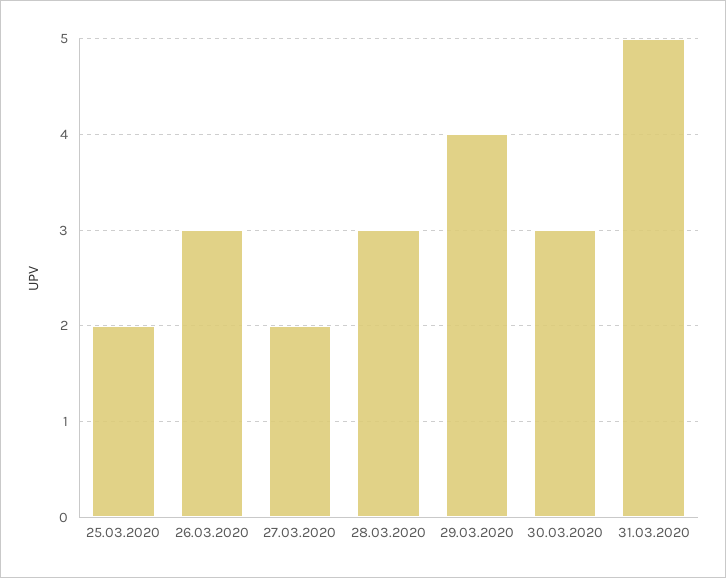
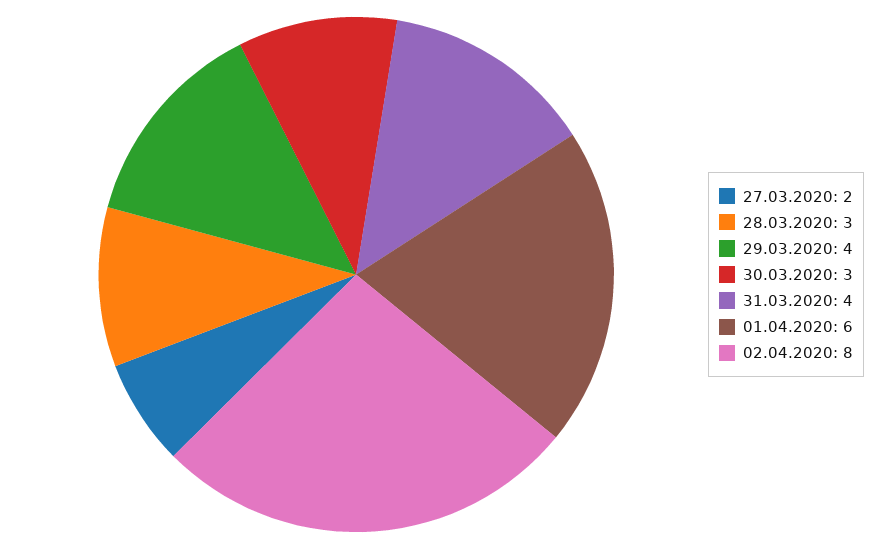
25.03.2020: 2 -> none
26.03.2020: 3 -> none
31.03.2020: 5 -> 4
01.04.2020: none -> 6
02.04.2020: none -> 8

